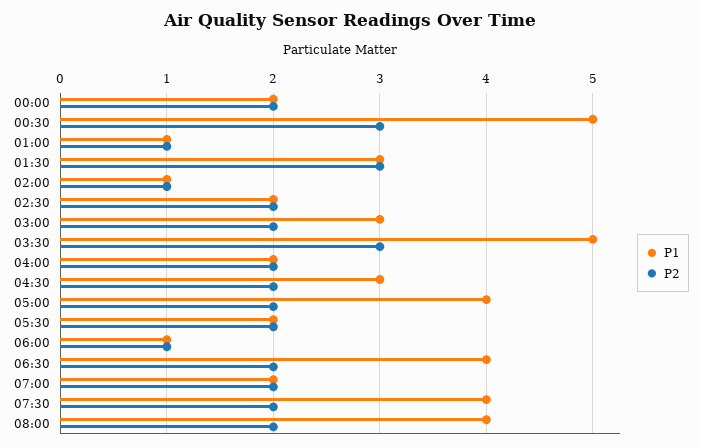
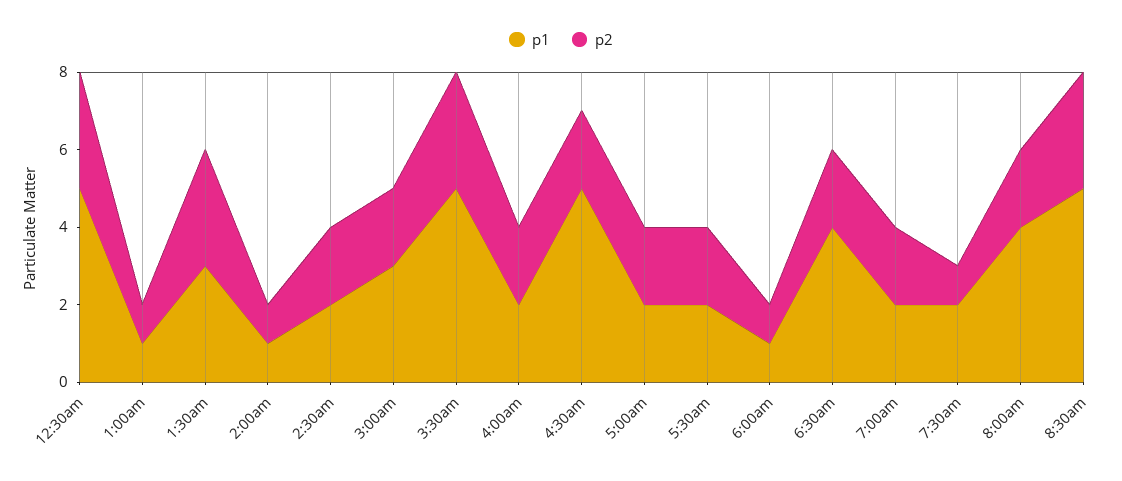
P1, 00:00: 2 -> none
P2, 00:00: 2 -> none
P1, 04:30: 3 -> 5
P1, 05:00: 4 -> 2
P1, 07:30: 4 -> 2
P2, 07:30: 2 -> 1
P1, 8:30am: none -> 5
P2, 8:30am: none -> 3

